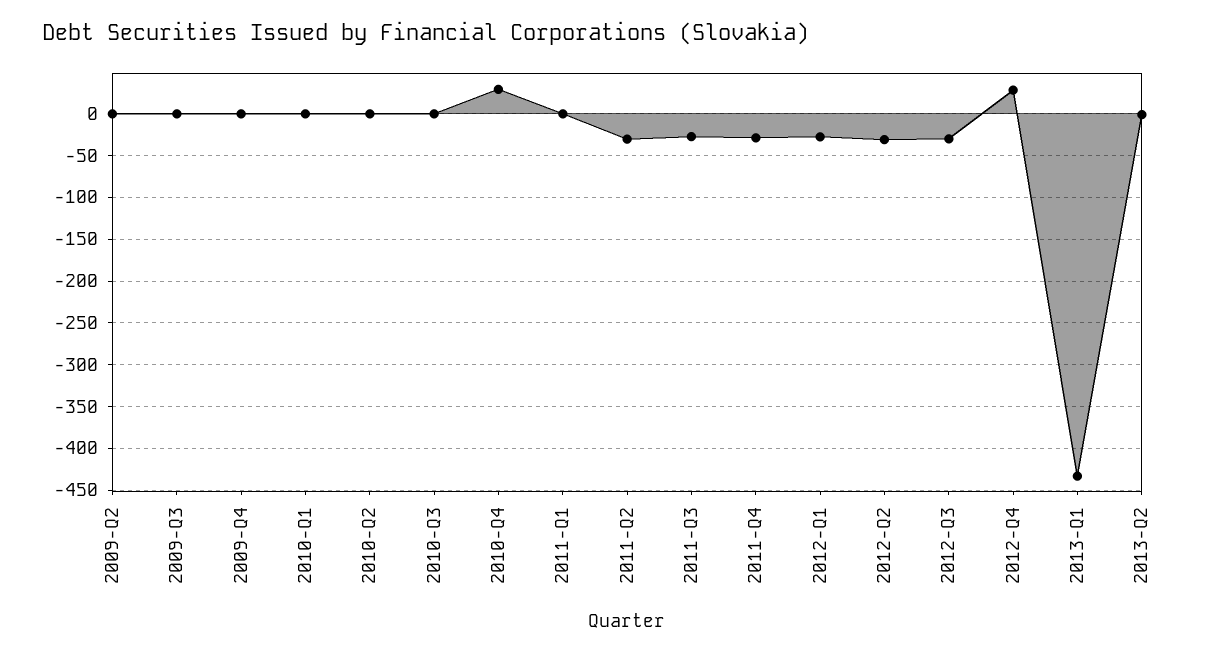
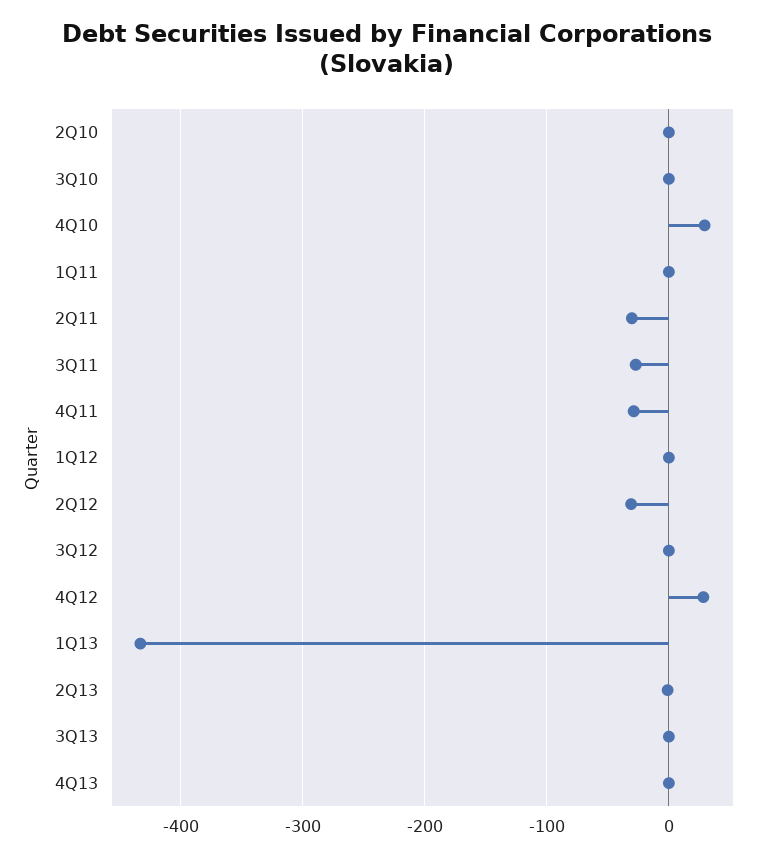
2009-Q2: 0 -> none
2009-Q3: 0 -> none
2009-Q4: 0 -> none
2010-Q1: 0 -> none
2012-Q1: -30 -> 0
2012-Q3: -30 -> 0
3Q13: none -> 0
4Q13: none -> 0

